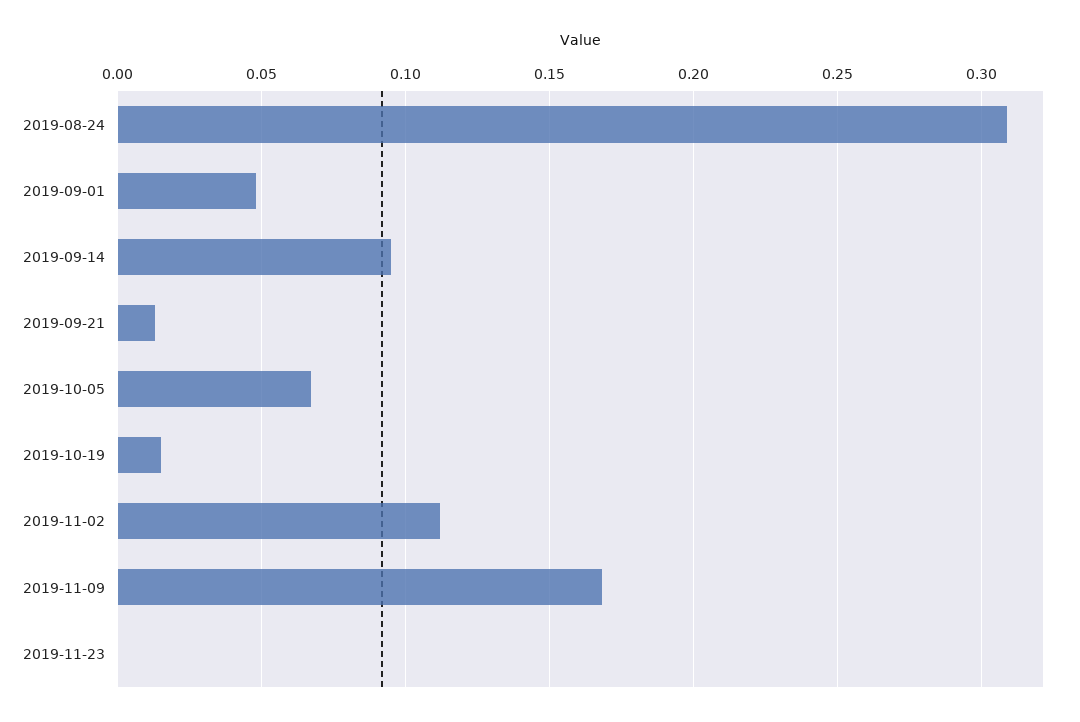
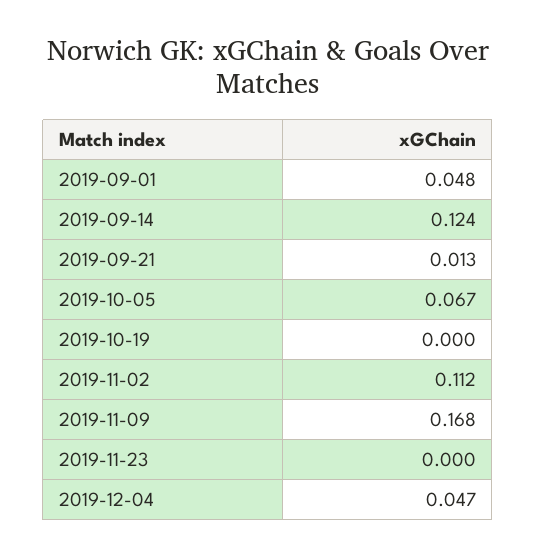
2019-08-24: 0.31 -> none
2019-09-14: 0.095 -> 0.124
2019-10-19: 0.015 -> 0
2019-12-04: none -> 0.047

